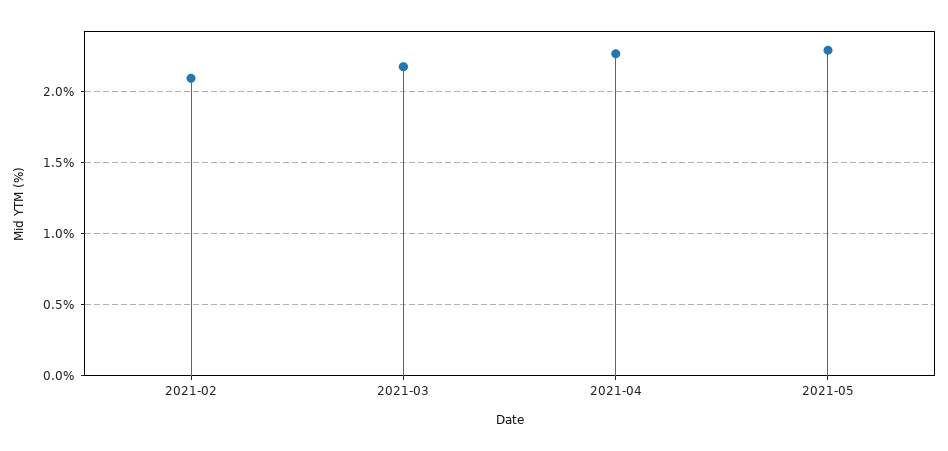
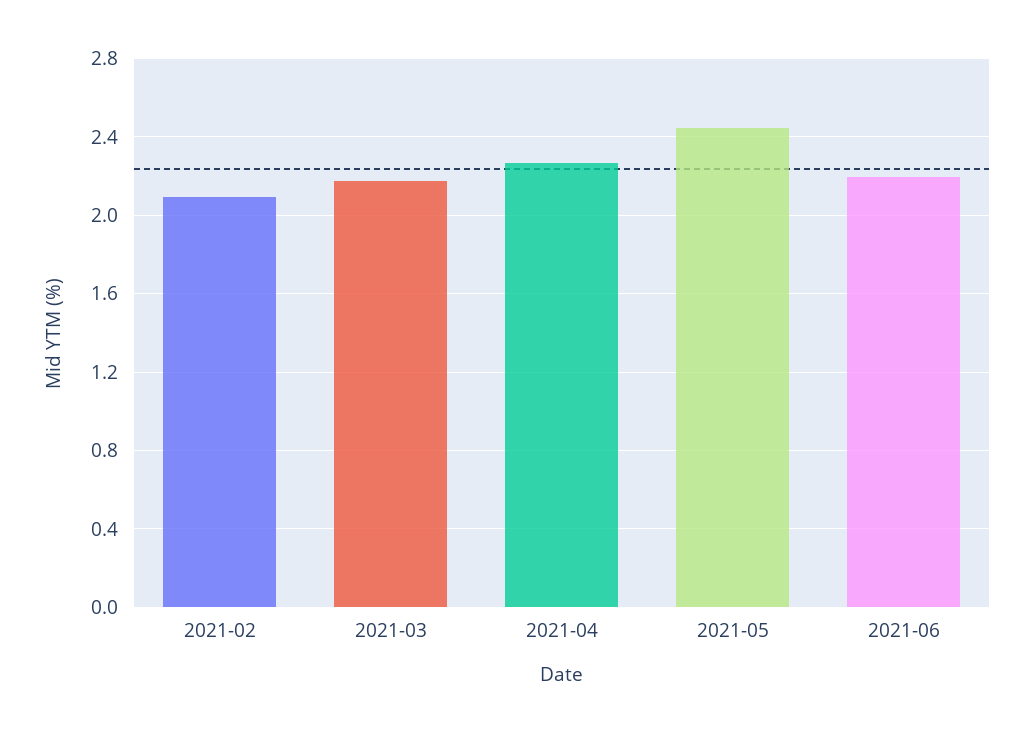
2021-05: 2.3 -> 2.45
2021-06: none -> 2.2

